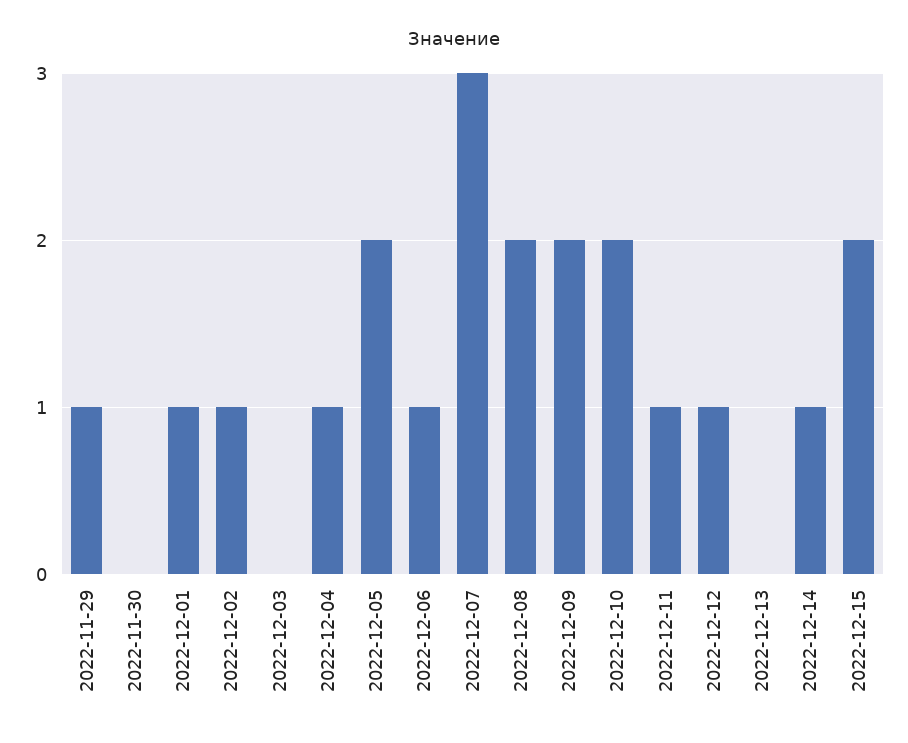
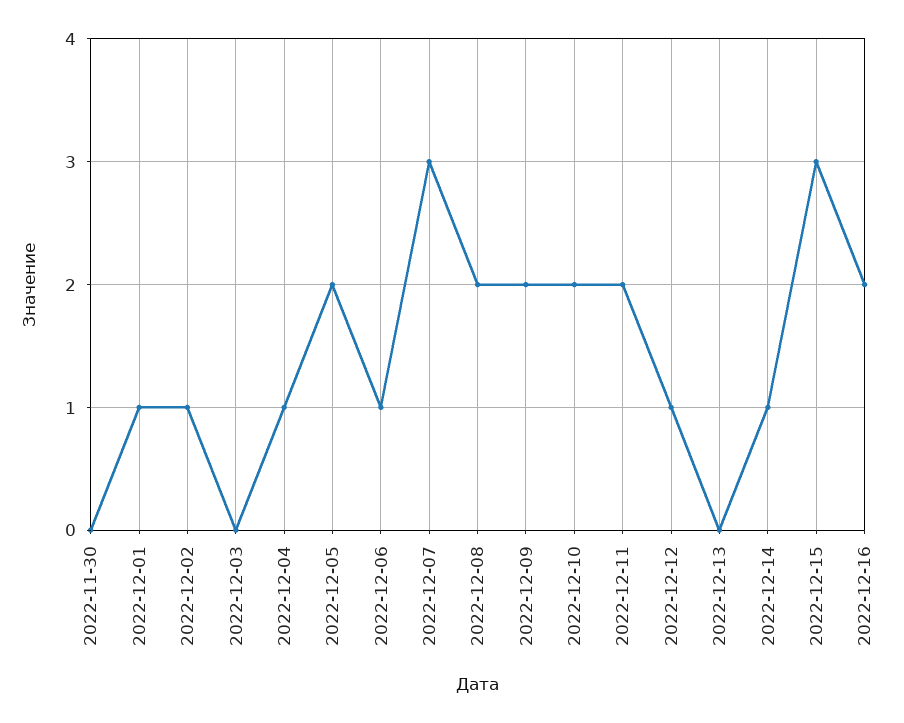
2022-11-29: 1 -> none
2022-12-11: 1 -> 2
2022-12-15: 2 -> 3
2022-12-16: none -> 2

